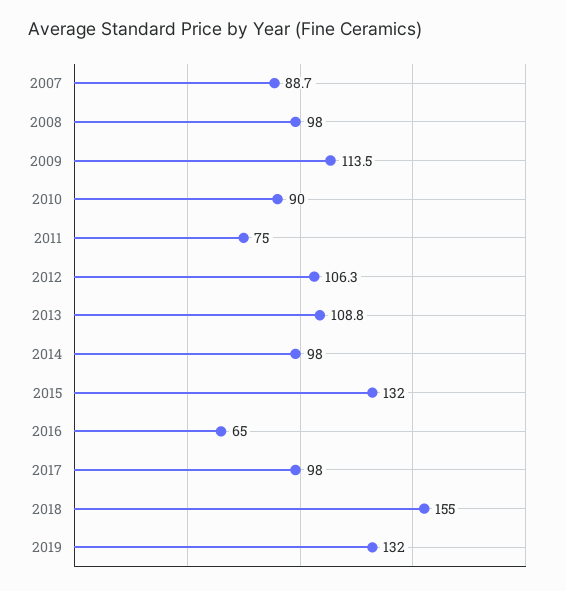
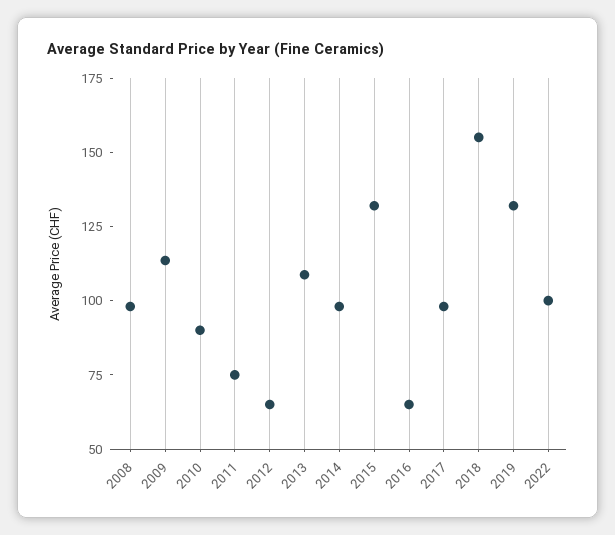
2007: 88.7 -> none
2012: 106.3 -> 65
2022: none -> 100

